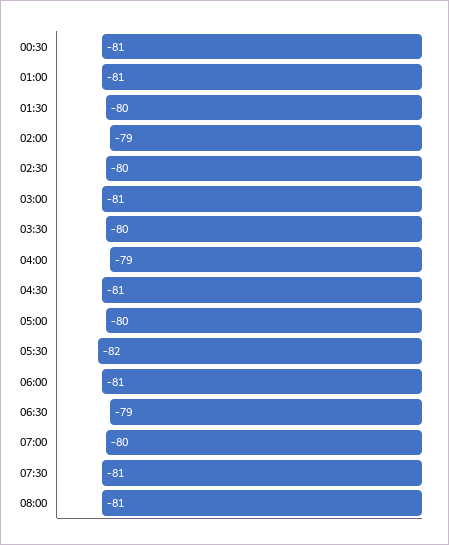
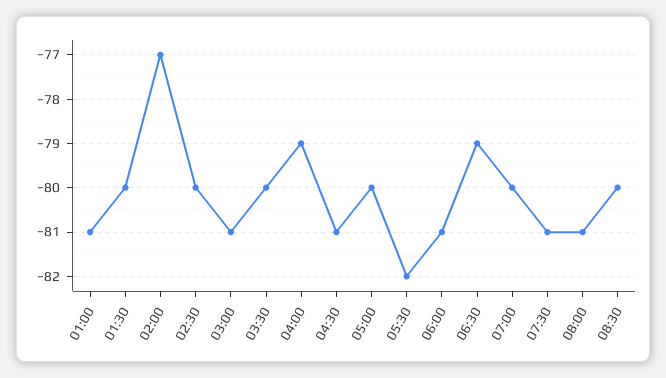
00:30: -81 -> none
02:00: -79 -> -77
08:30: none -> -80

